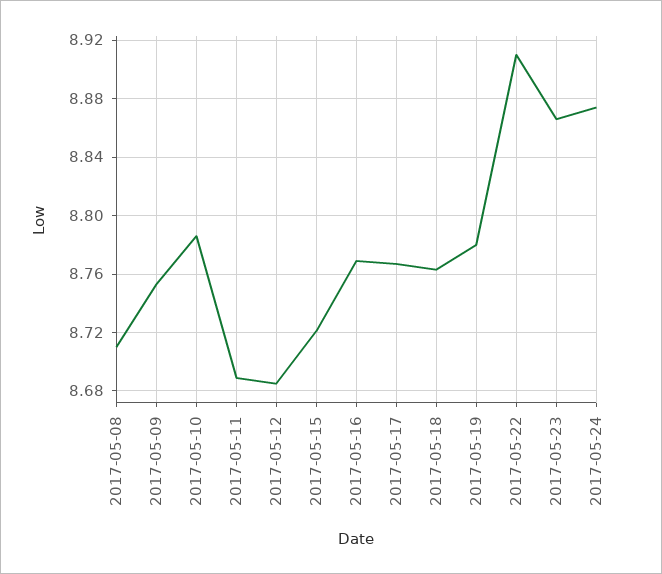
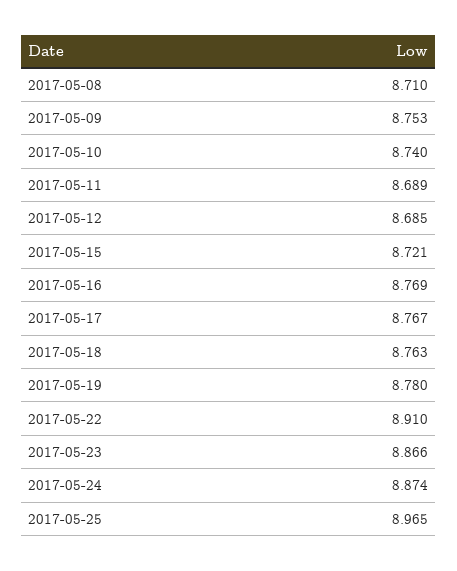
2017-05-10: 8.785 -> 8.74
2017-05-25: none -> 8.965

